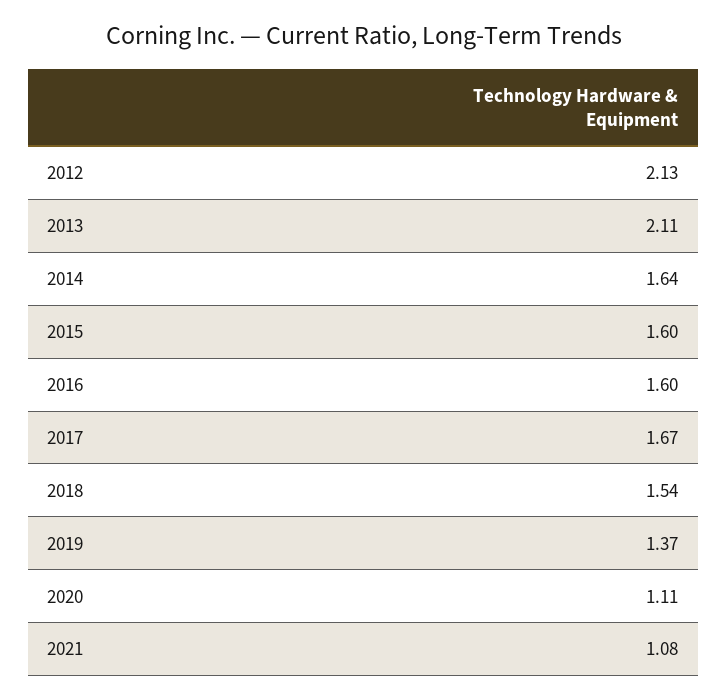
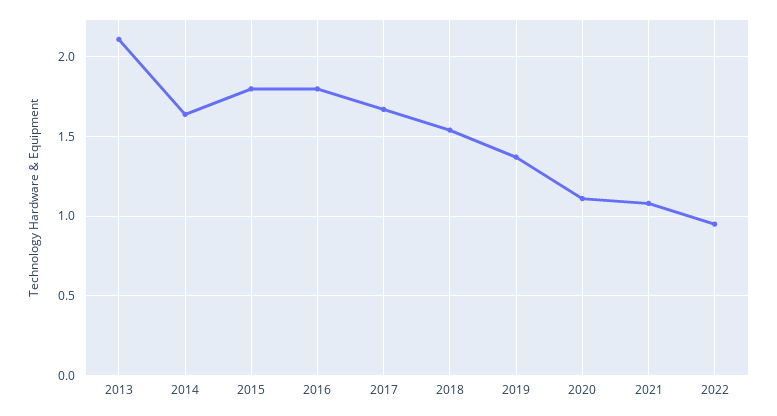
2012: 2.13 -> none
2015: 1.6 -> 1.8
2016: 1.6 -> 1.8
2022: none -> 0.95

